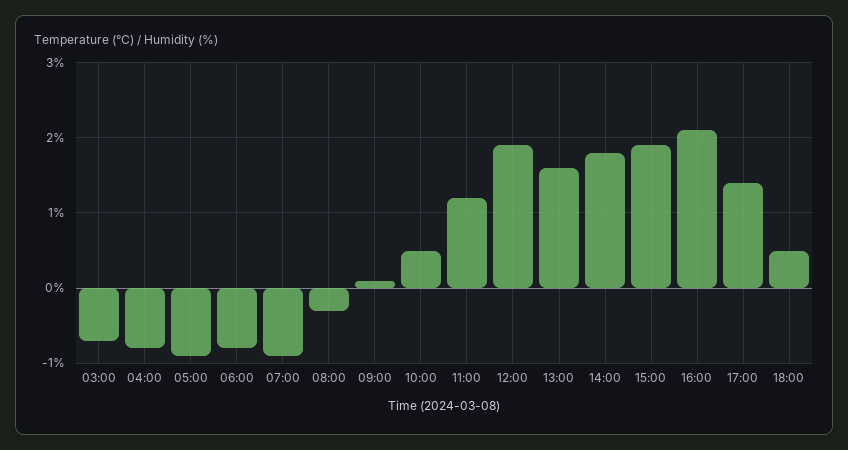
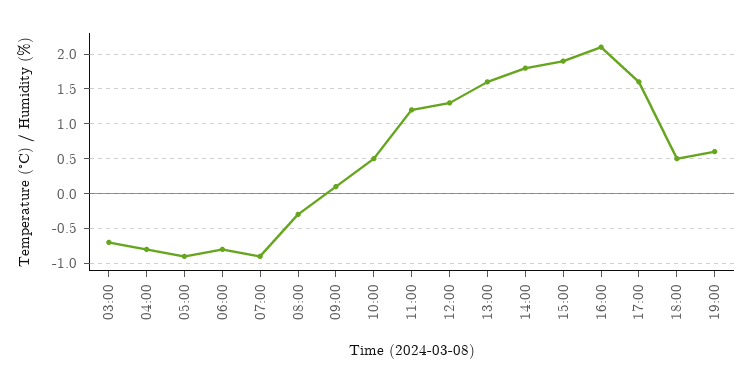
12:00: 1.9 -> 1.3
17:00: 1.4 -> 1.6
19:00: none -> 0.6

